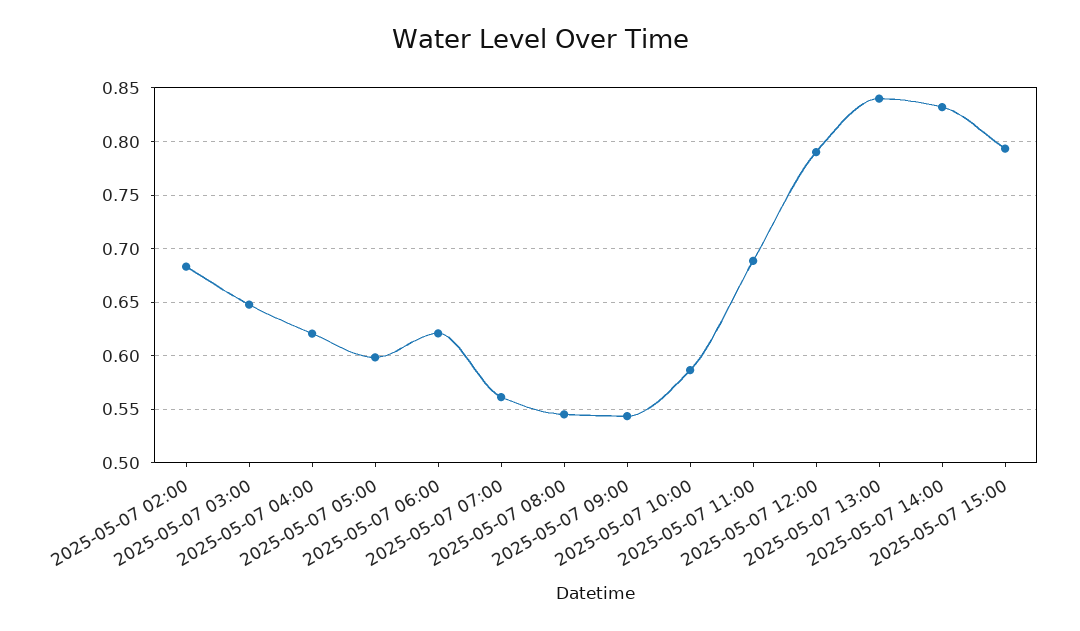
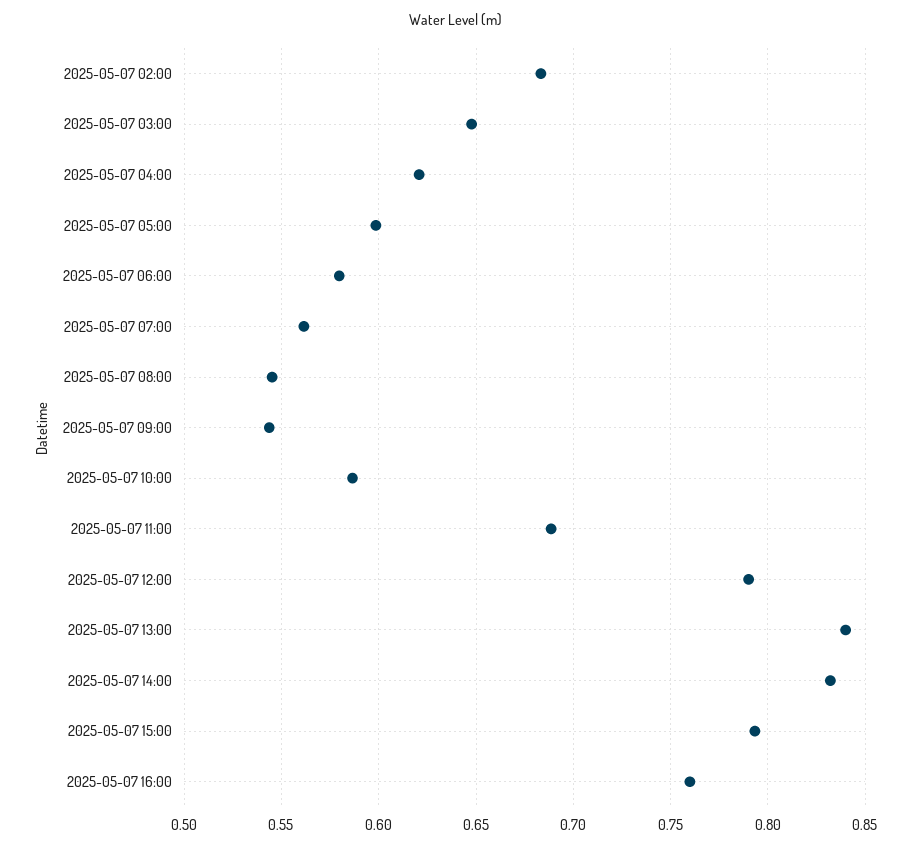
2025-05-07 06:00: 0.62 -> 0.58
2025-05-07 16:00: none -> 0.76

